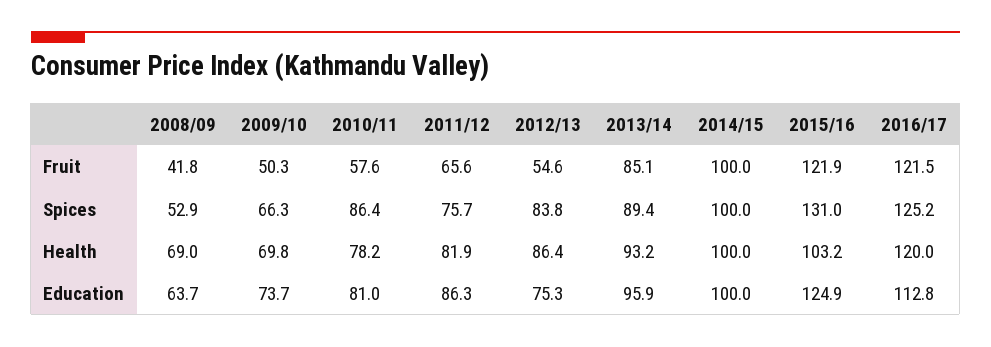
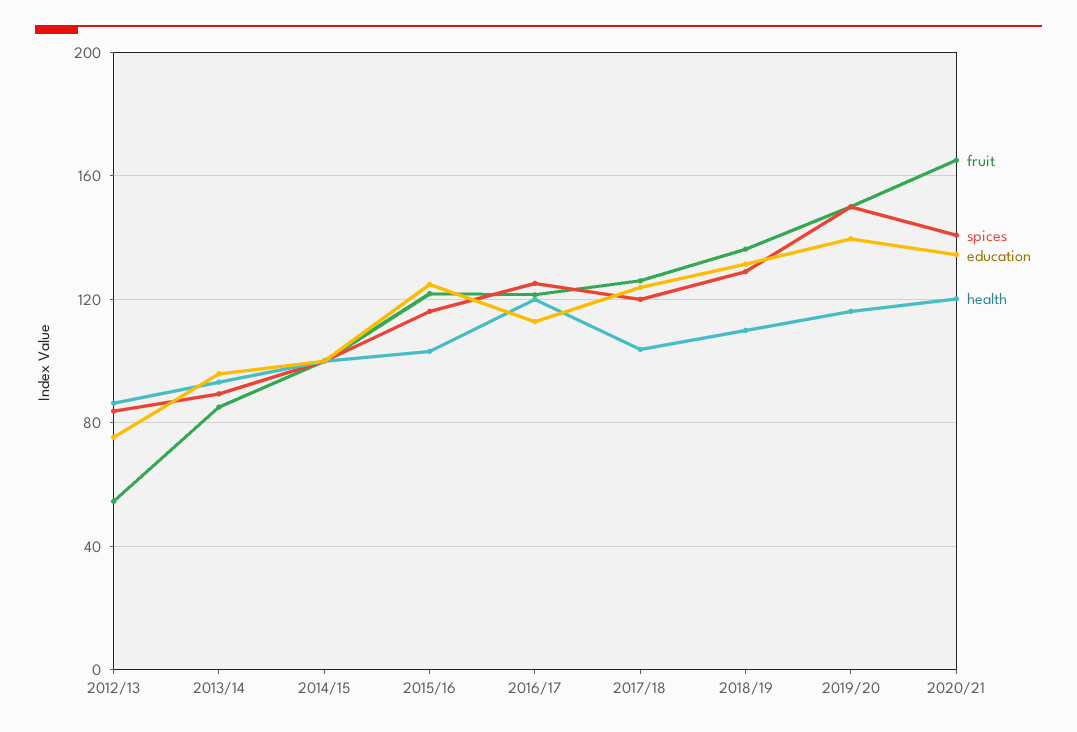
Fruit, 2008/09: 41.8 -> none
Fruit, 2009/10: 50.3 -> none
Fruit, 2010/11: 57.6 -> none
Fruit, 2011/12: 65.6 -> none
Spices, 2008/09: 52.9 -> none
Spices, 2009/10: 66.3 -> none
Spices, 2010/11: 86.4 -> none
Spices, 2011/12: 75.7 -> none
Spices, 2015/16: 131 -> 115
Health, 2008/09: 69 -> none
Health, 2009/10: 69.8 -> none
Health, 2010/11: 78.2 -> none
Health, 2011/12: 81.9 -> none
Education, 2008/09: 63.7 -> none
Education, 2009/10: 73.7 -> none
Education, 2010/11: 81 -> none
Education, 2011/12: 86.3 -> none
Fruit, 2017/18: none -> 125
Spices, 2017/18: none -> 120
Education, 2017/18: none -> 125
Health, 2017/18: none -> 105
Fruit, 2018/19: none -> 135
Spices, 2018/19: none -> 130
Education, 2018/19: none -> 130
Health, 2018/19: none -> 110
Fruit, 2019/20: none -> 150
Spices, 2019/20: none -> 150
Education, 2019/20: none -> 140
Health, 2019/20: none -> 115
Fruit, 2020/21: none -> 165
Spices, 2020/21: none -> 140
Education, 2020/21: none -> 135
Health, 2020/21: none -> 120

